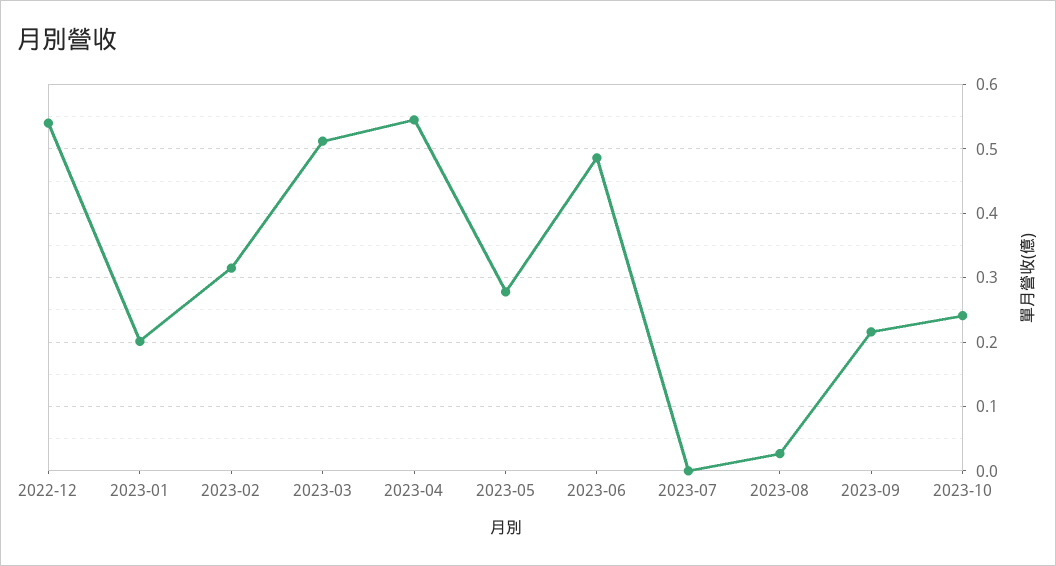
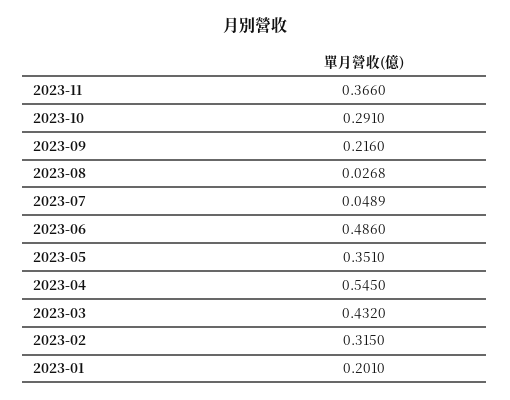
2022-12: 0.54 -> none
2023-03: 0.51 -> 0.432
2023-05: 0.28 -> 0.351
2023-07: 0 -> 0.0489
2023-10: 0.24 -> 0.291
2023-11: none -> 0.366

